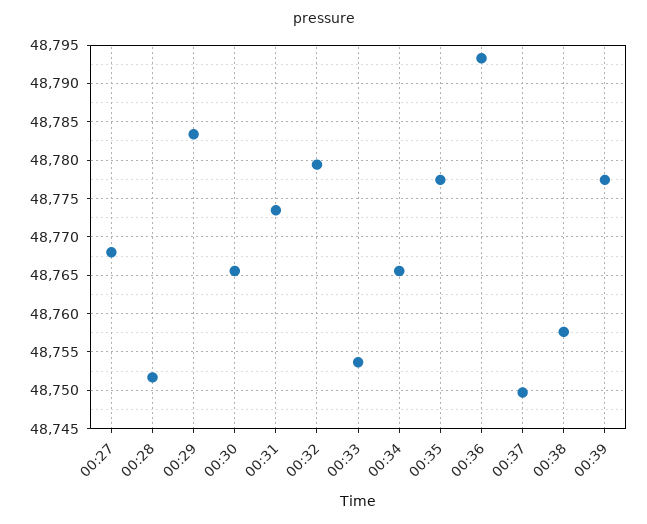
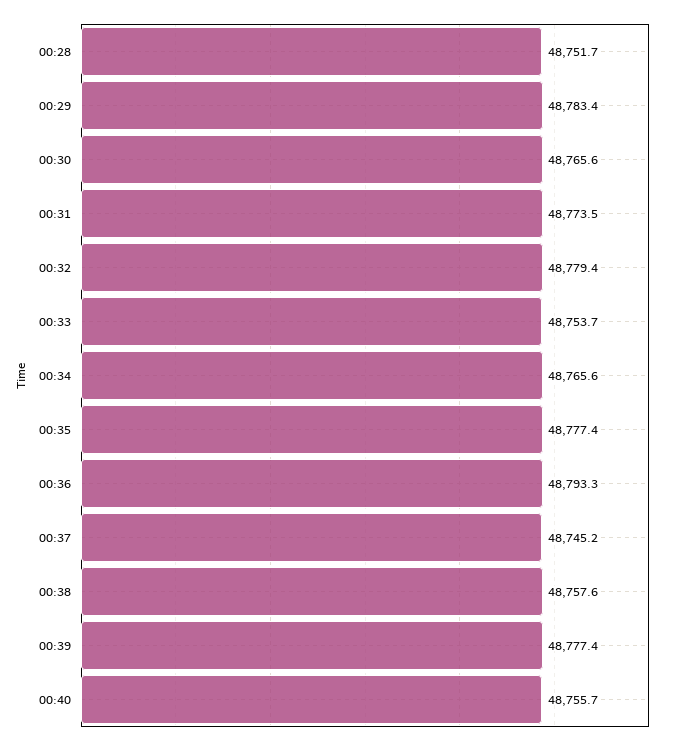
00:27: 48768 -> none
00:37: 48750 -> 48745.2
00:40: none -> 48755.7

